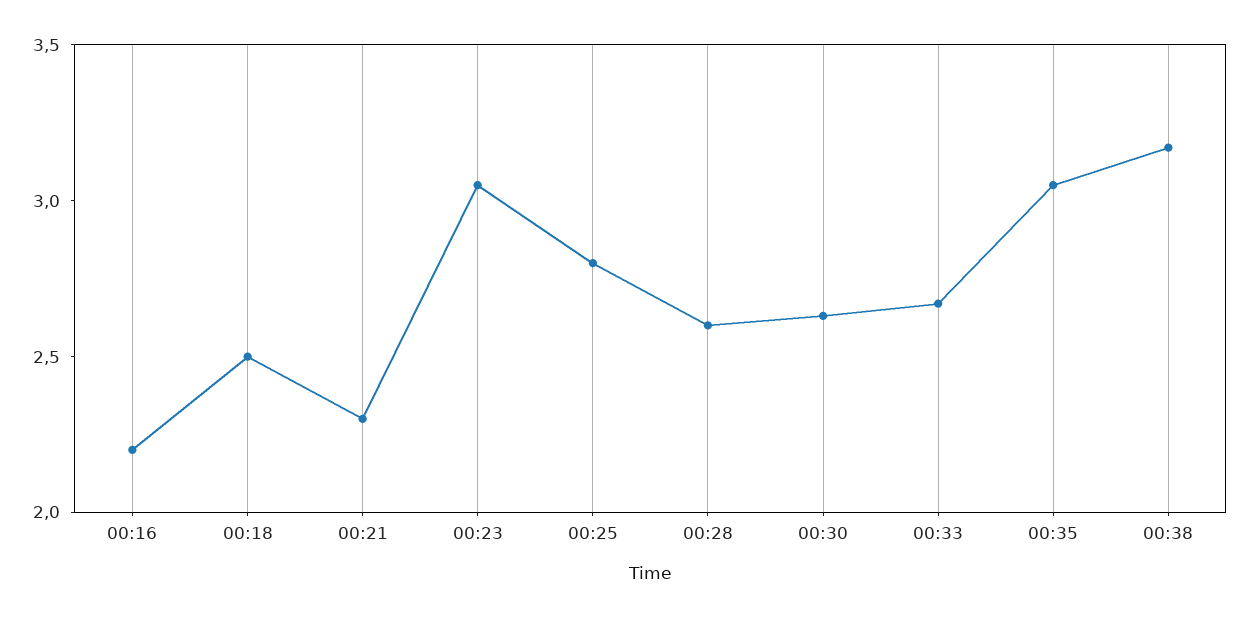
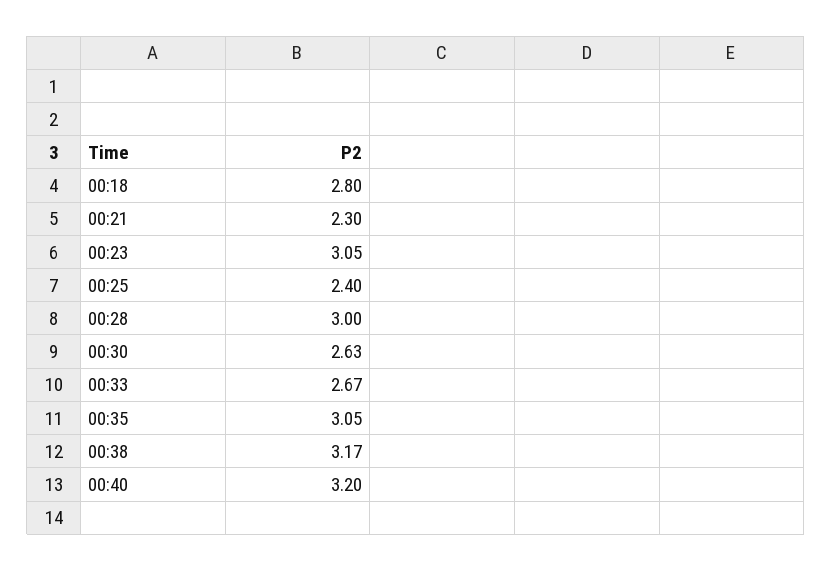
00:16: 2.2 -> none
00:18: 2.5 -> 2.8
00:25: 2.8 -> 2.4
00:28: 2.6 -> 3
00:40: none -> 3.2

